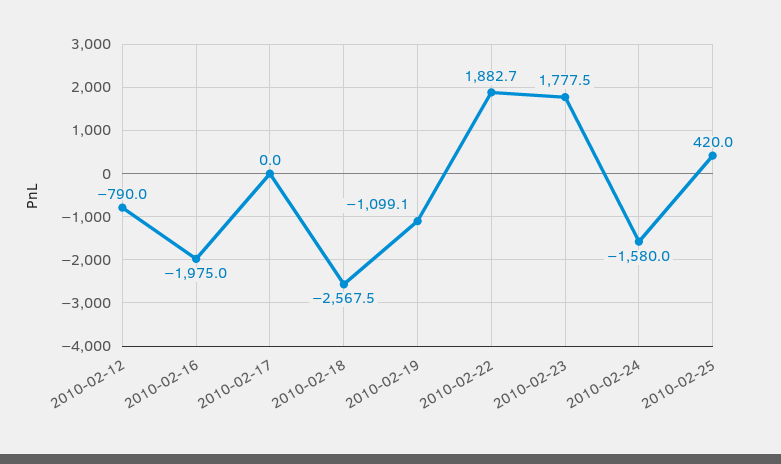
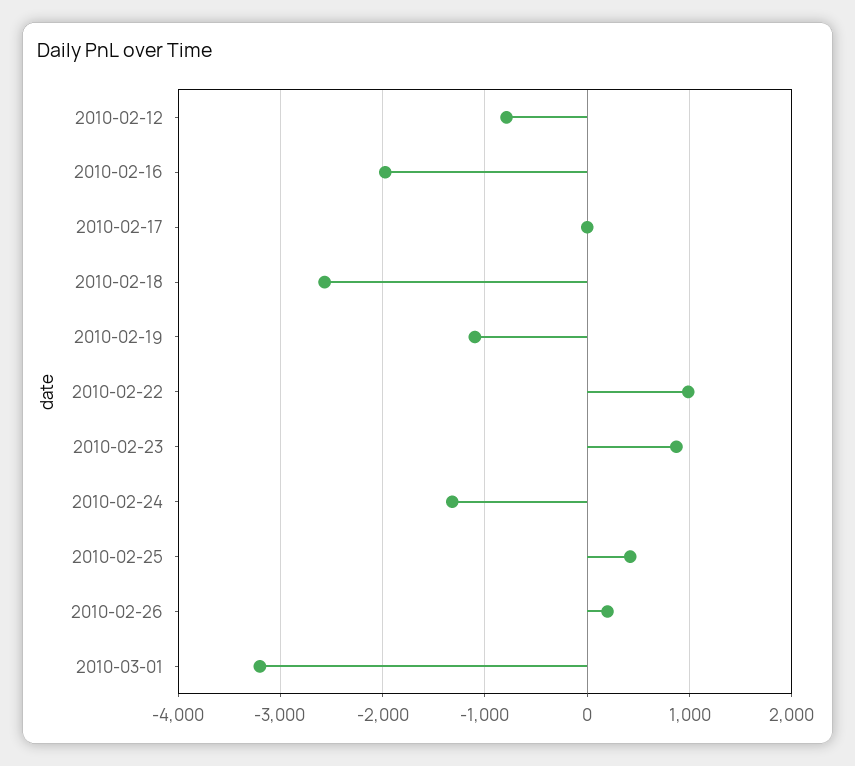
2010-02-22: 1882.7 -> 1000
2010-02-23: 1777.5 -> 900
2010-02-24: -1580 -> -1300
2010-02-26: none -> 200
2010-03-01: none -> -3200

